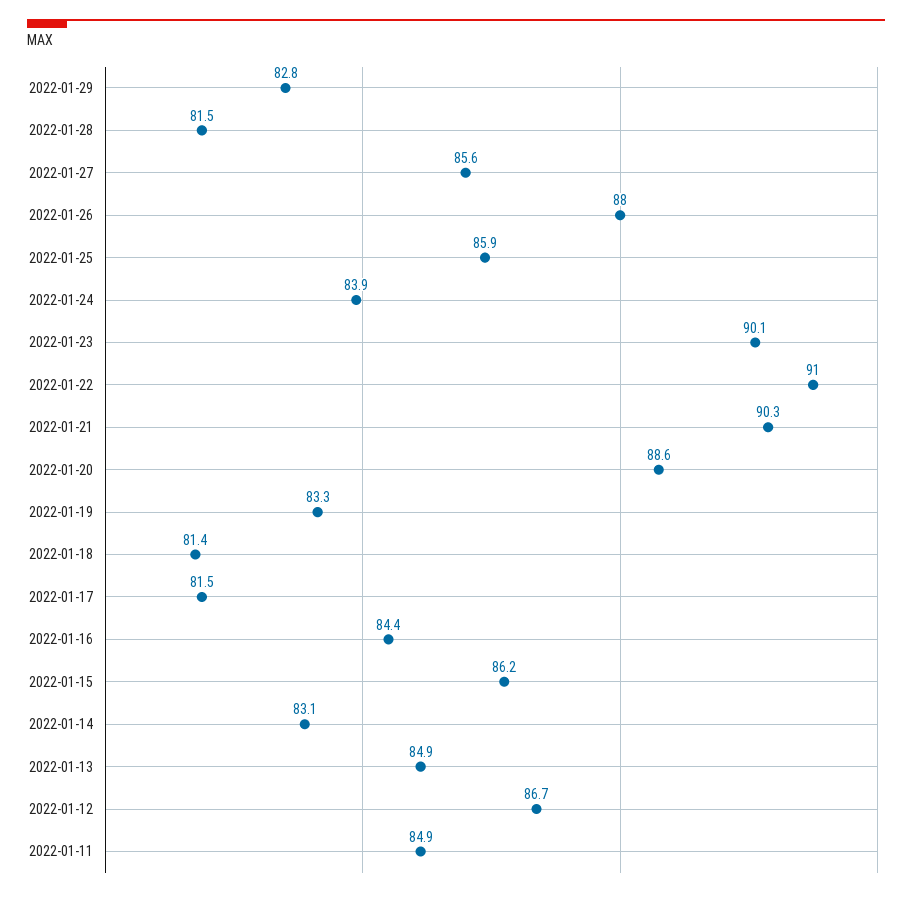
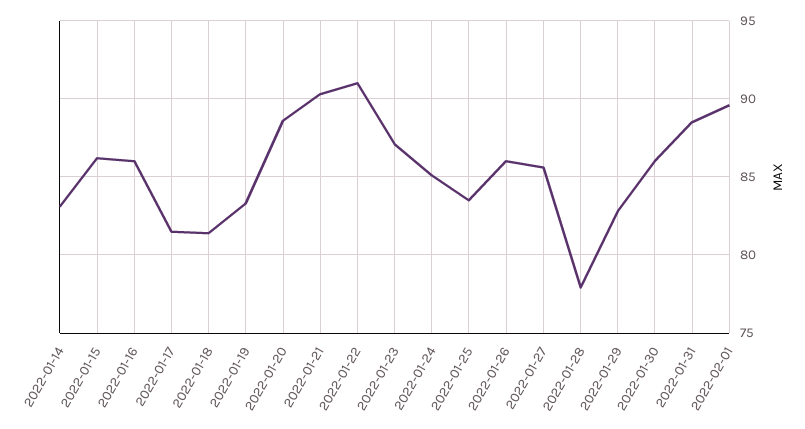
2022-01-28: 81.5 -> 78
2022-01-26: 88 -> 86
2022-01-25: 85.9 -> 83.5
2022-01-24: 83.9 -> 85
2022-01-23: 90.1 -> 87
2022-01-16: 84.4 -> 86
2022-01-13: 84.9 -> none
2022-01-12: 86.7 -> none
2022-01-11: 84.9 -> none
2022-01-30: none -> 86
2022-01-31: none -> 88.5
2022-02-01: none -> 89.5

